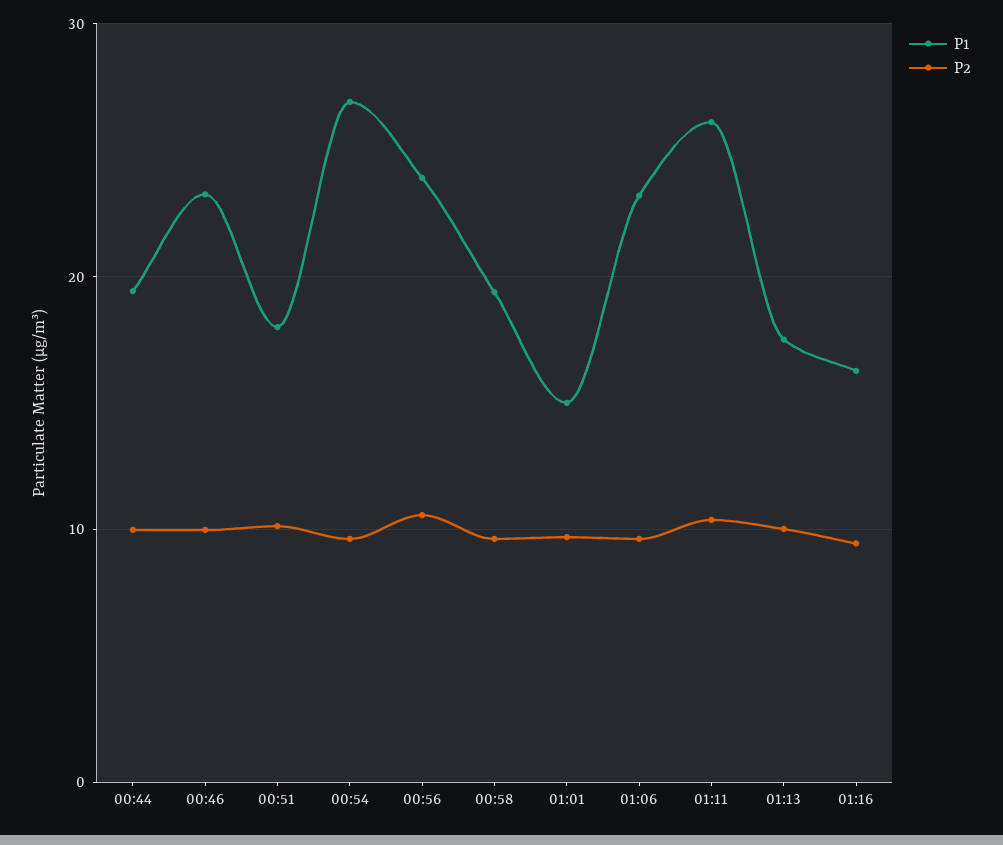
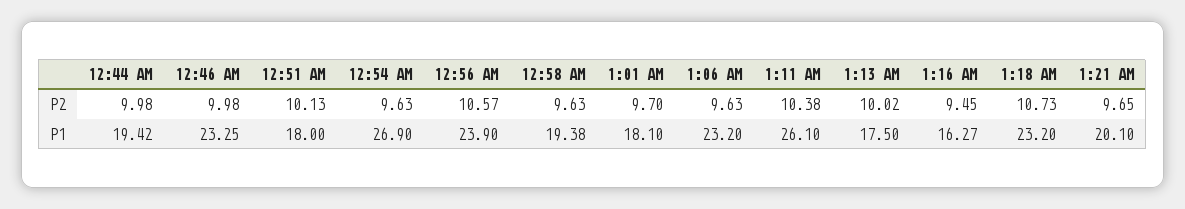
P1, 01:01: 15 -> 18.1
P2, 1:18 AM: none -> 10.73
P2, 1:21 AM: none -> 9.65
P1, 1:18 AM: none -> 23.2
P1, 1:21 AM: none -> 20.1

